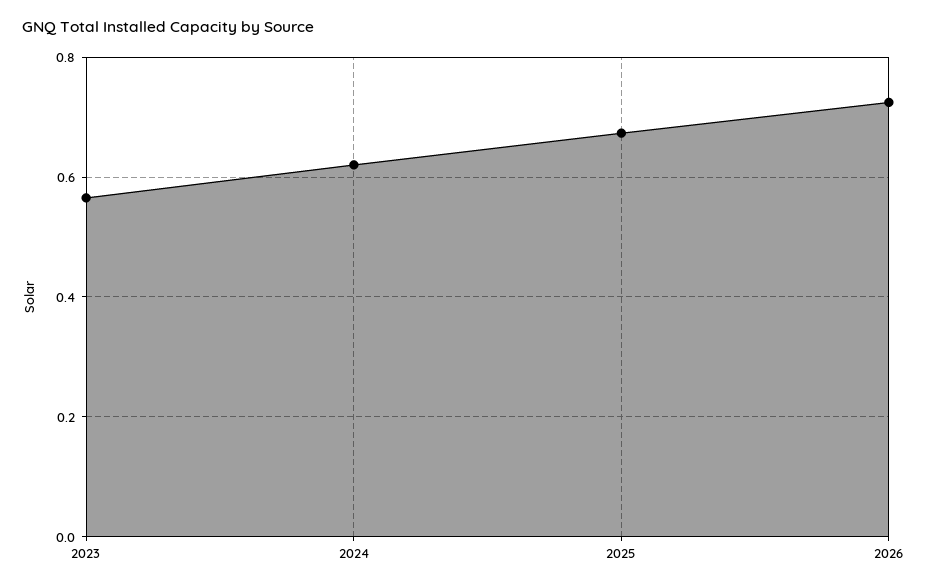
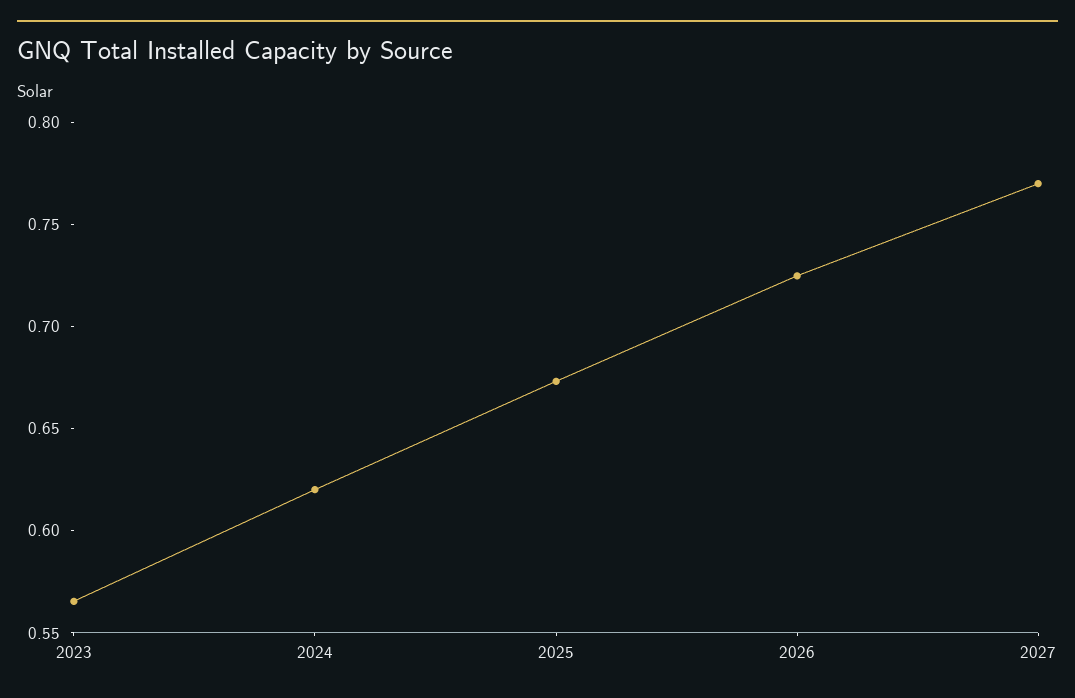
2027: none -> 0.77

